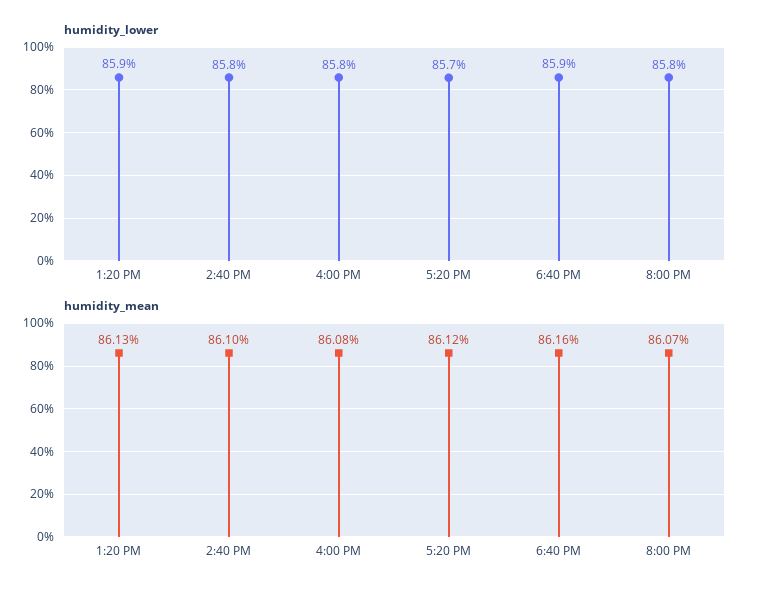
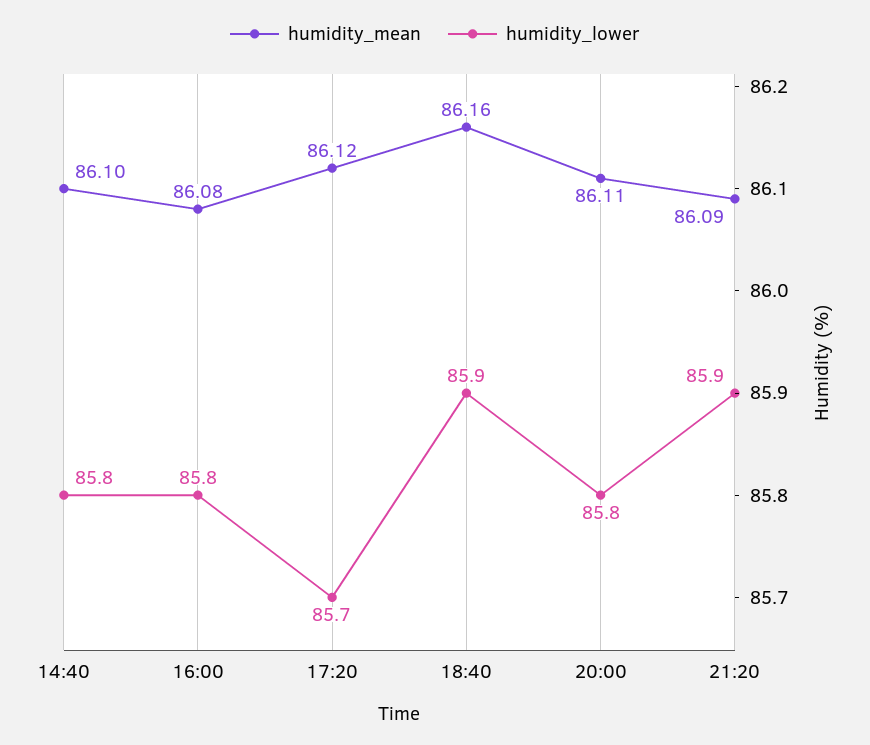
humidity_lower, 1:20 PM: 85.9 -> none
humidity_mean, 1:20 PM: 86.13 -> none
humidity_mean, 8:00 PM: 86.07 -> 86.11
humidity_mean, 21:20: none -> 86.09
humidity_lower, 21:20: none -> 85.9

